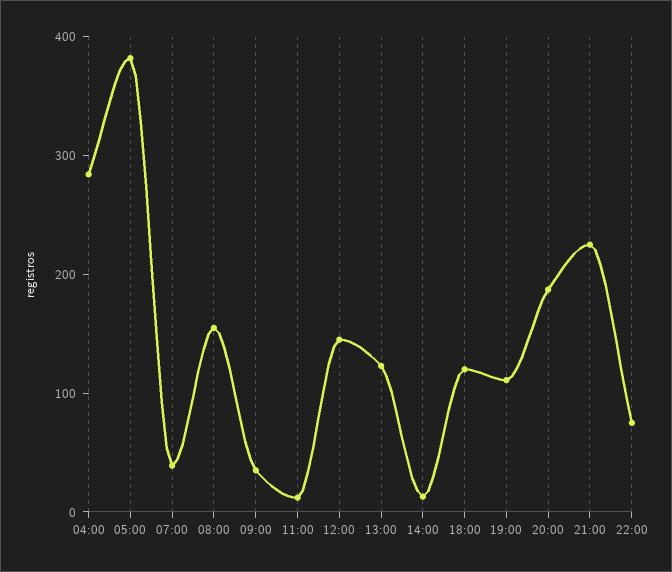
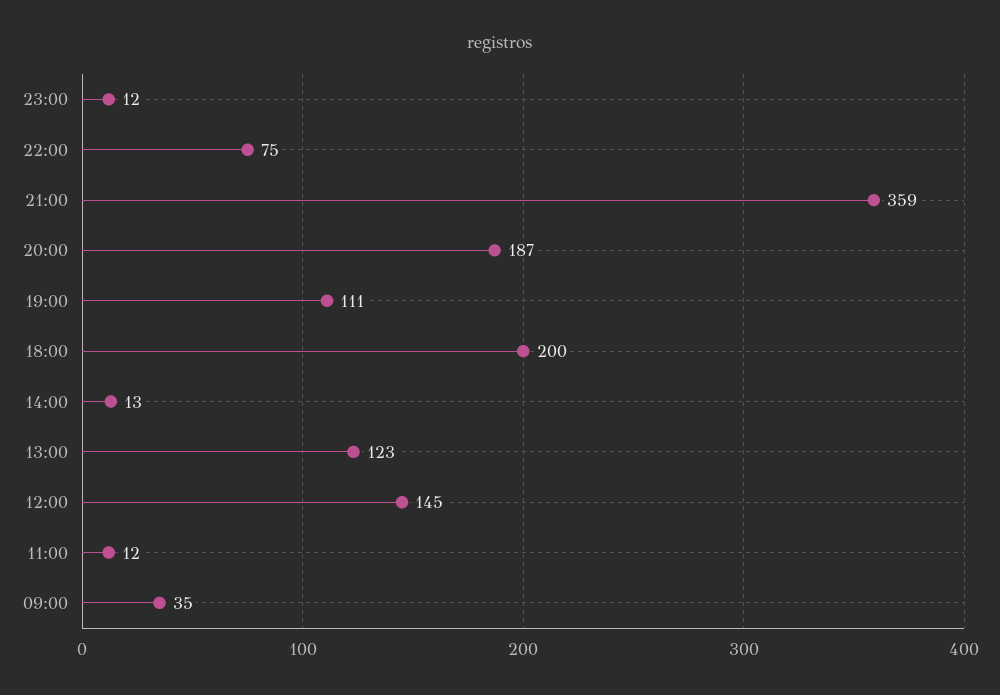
04:00: 280 -> none
05:00: 380 -> none
07:00: 40 -> none
08:00: 160 -> none
18:00: 120 -> 200
21:00: 220 -> 359
23:00: none -> 12

